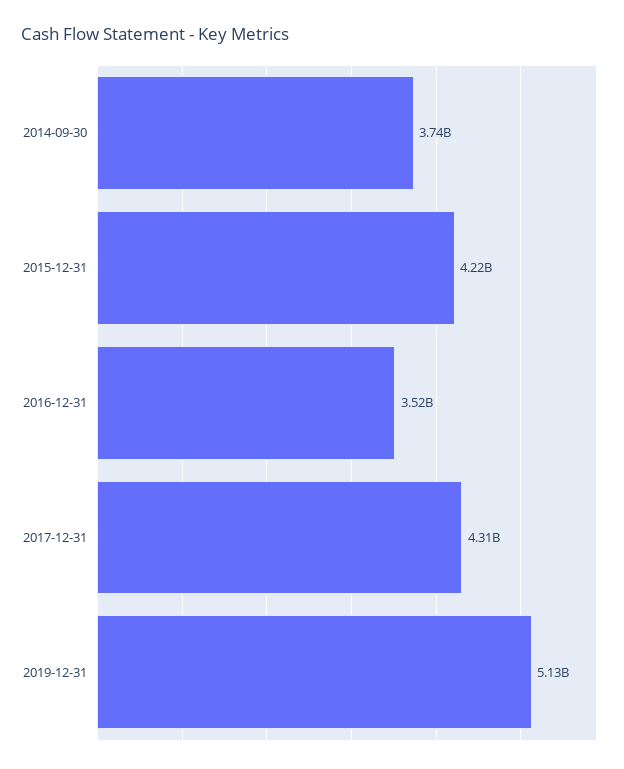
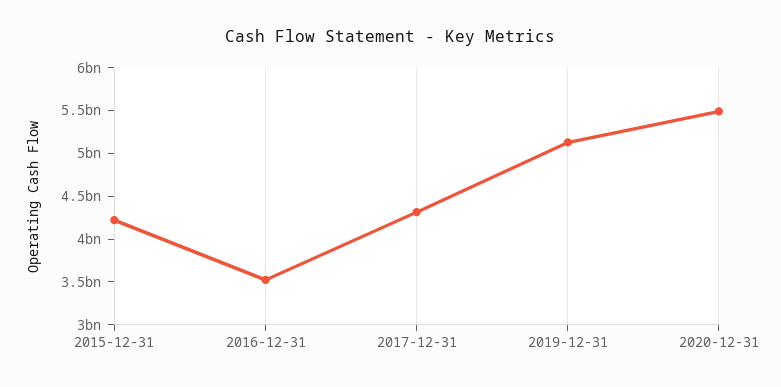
2014-09-30: 3740000000 -> none
2020-12-31: none -> 5500000000

